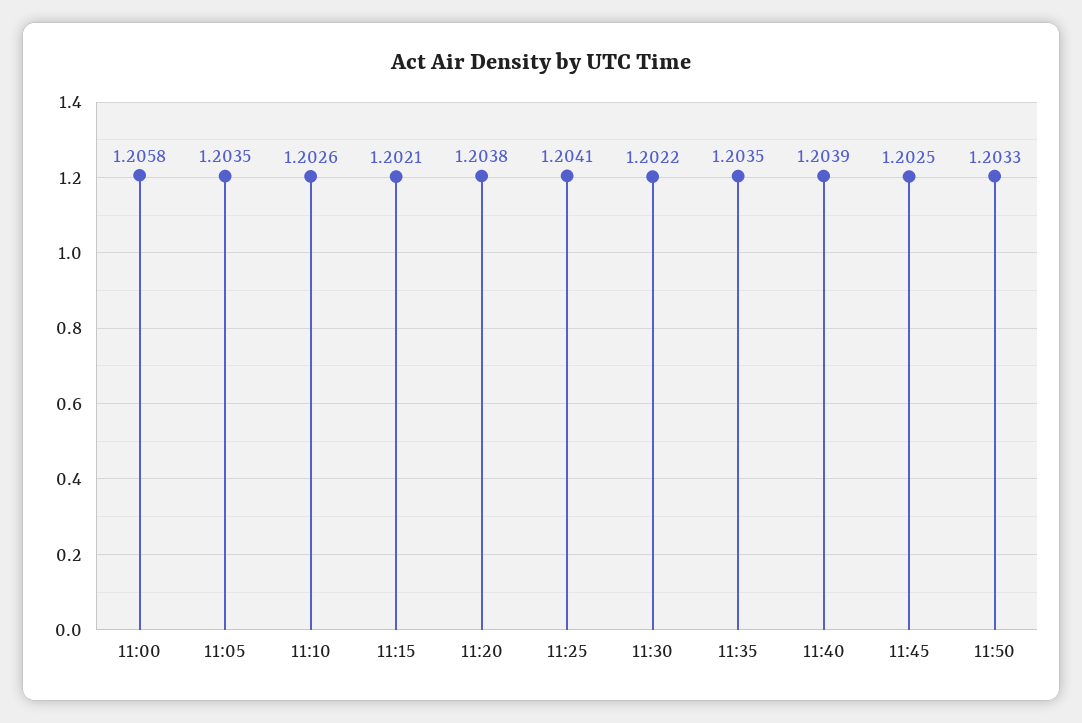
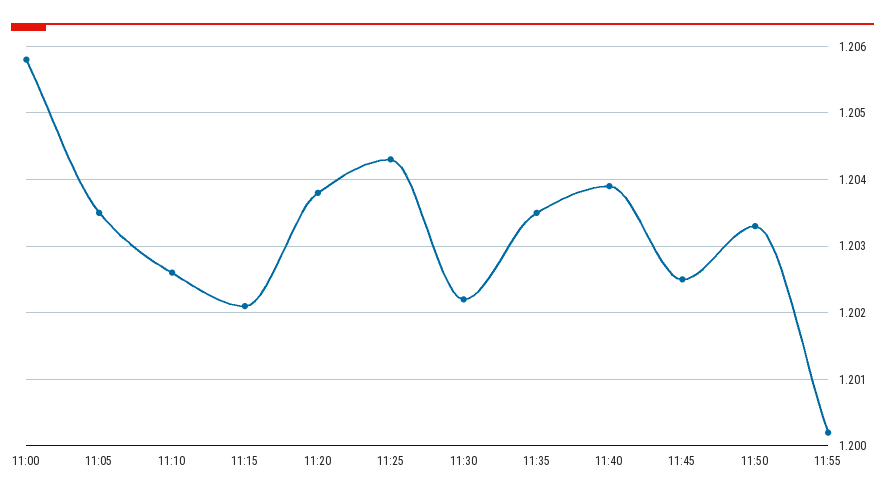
11:25: 1.2041 -> 1.2043
11:55: none -> 1.2002

